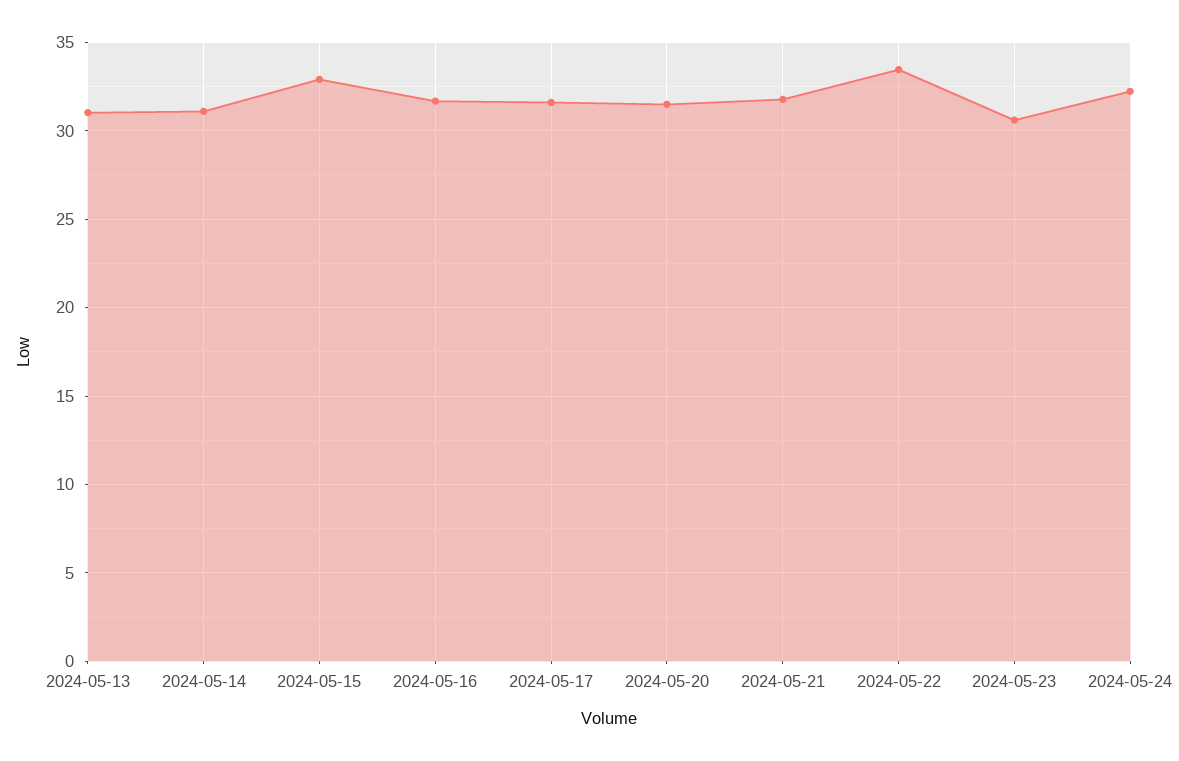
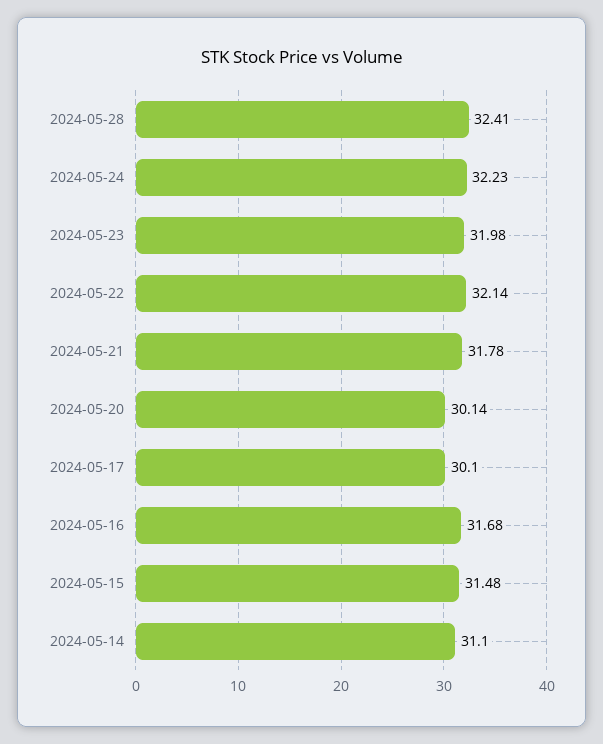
2024-05-13: 31 -> none
2024-05-15: 33 -> 31.48
2024-05-17: 31.5 -> 30.1
2024-05-20: 31.5 -> 30.14
2024-05-22: 33.5 -> 32.14
2024-05-23: 30.5 -> 31.98
2024-05-28: none -> 32.41

